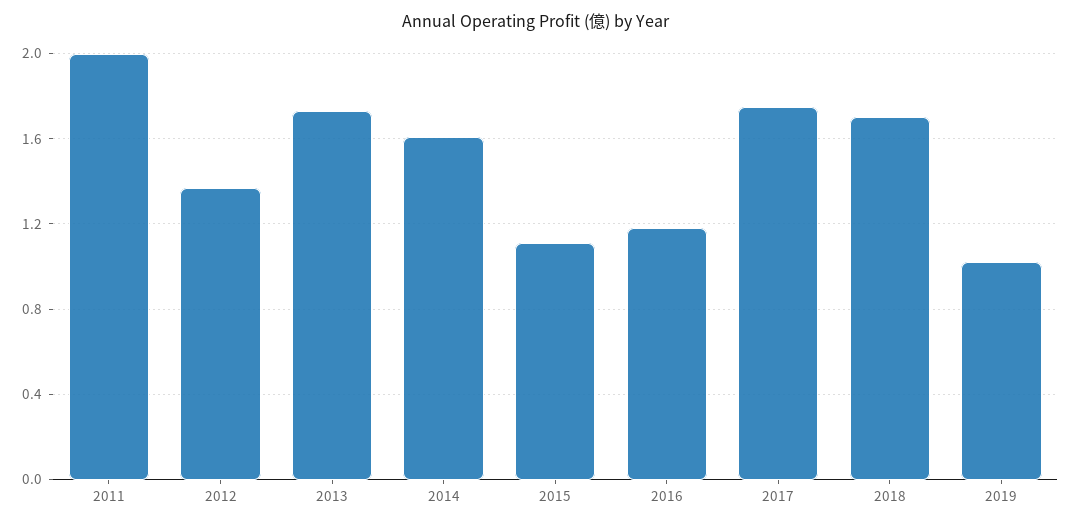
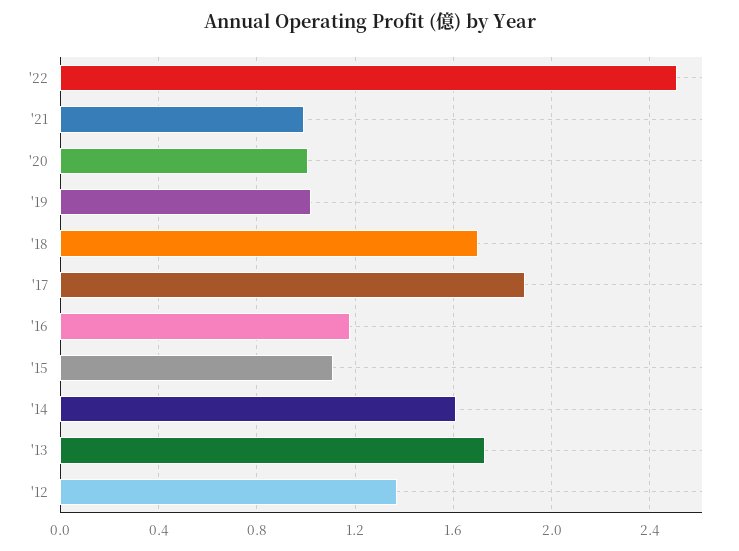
2011: 2 -> none
2017: 1.75 -> 1.9
'22: none -> 2.5
'21: none -> 1
'20: none -> 1

